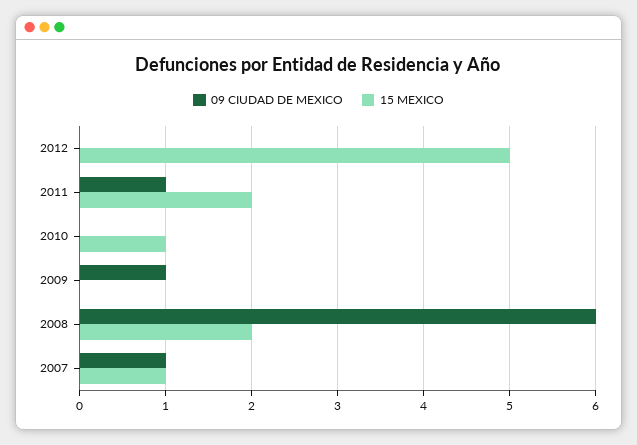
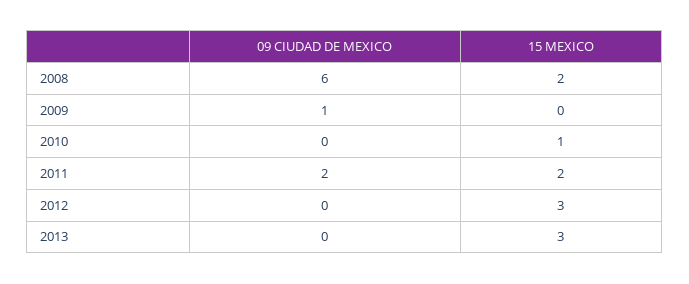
15 MEXICO, 2012: 5 -> 3
09 CIUDAD DE MEXICO, 2011: 1 -> 2
09 CIUDAD DE MEXICO, 2007: 1 -> none
15 MEXICO, 2007: 1 -> none
09 CIUDAD DE MEXICO, 2013: none -> 0
15 MEXICO, 2013: none -> 3

